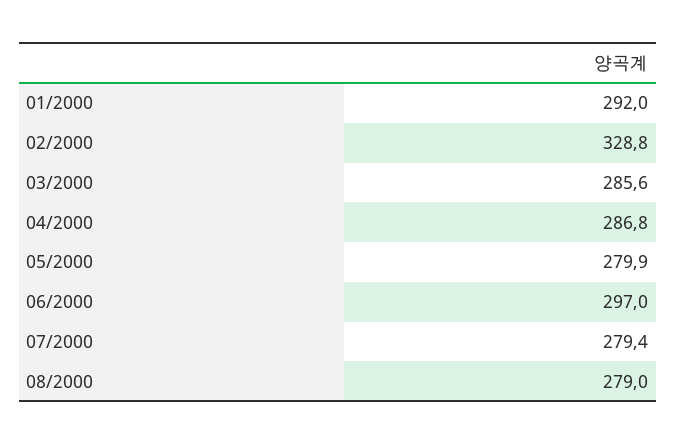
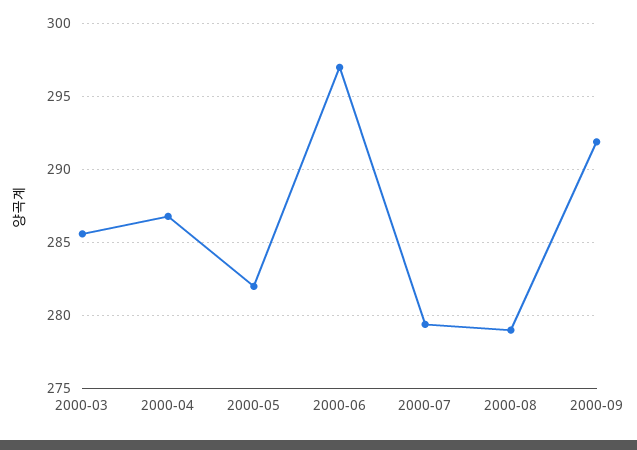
01/2000: 292 -> none
02/2000: 328.8 -> none
05/2000: 279.9 -> 282
2000-09: none -> 292

